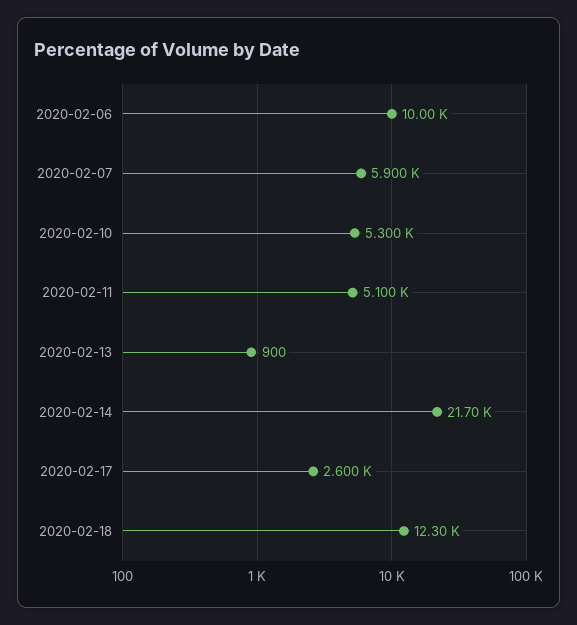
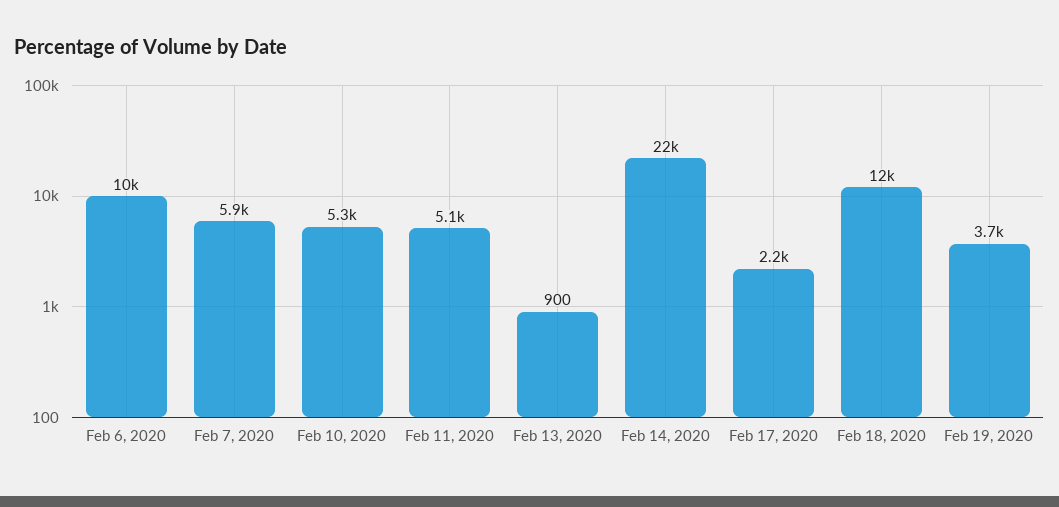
2020-02-17: 2600 -> 2200
Feb 19, 2020: none -> 3700

